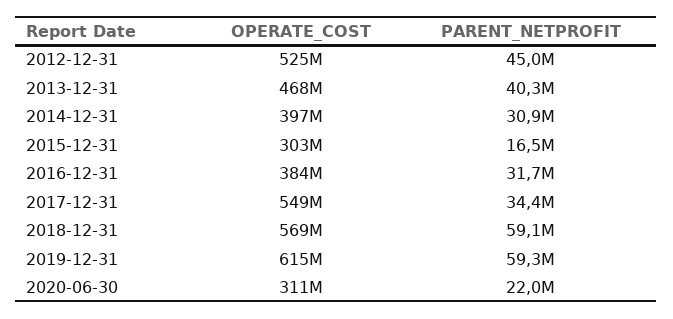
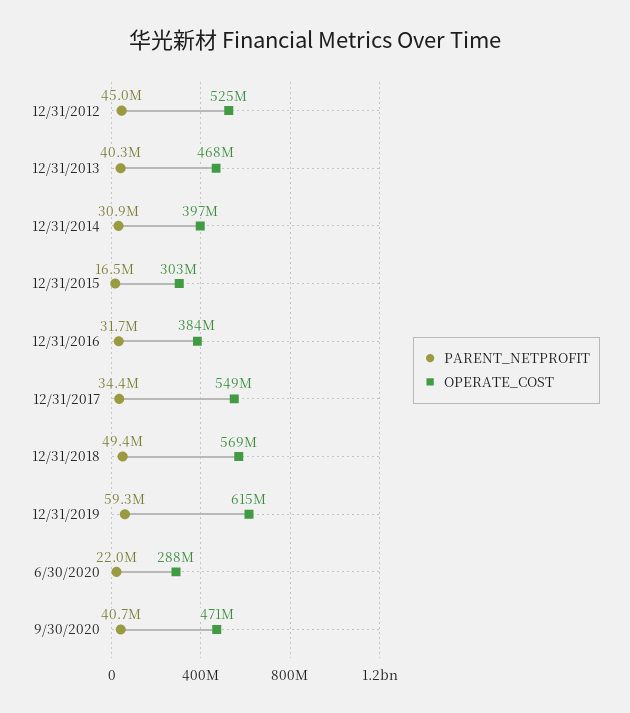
PARENT_NETPROFIT, 2018-12-31: 59100000 -> 49400000
OPERATE_COST, 2020-06-30: 311000000 -> 288000000
PARENT_NETPROFIT, 9/30/2020: none -> 40700000
OPERATE_COST, 9/30/2020: none -> 471000000

